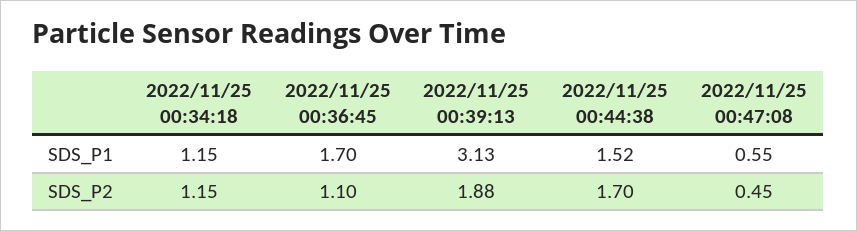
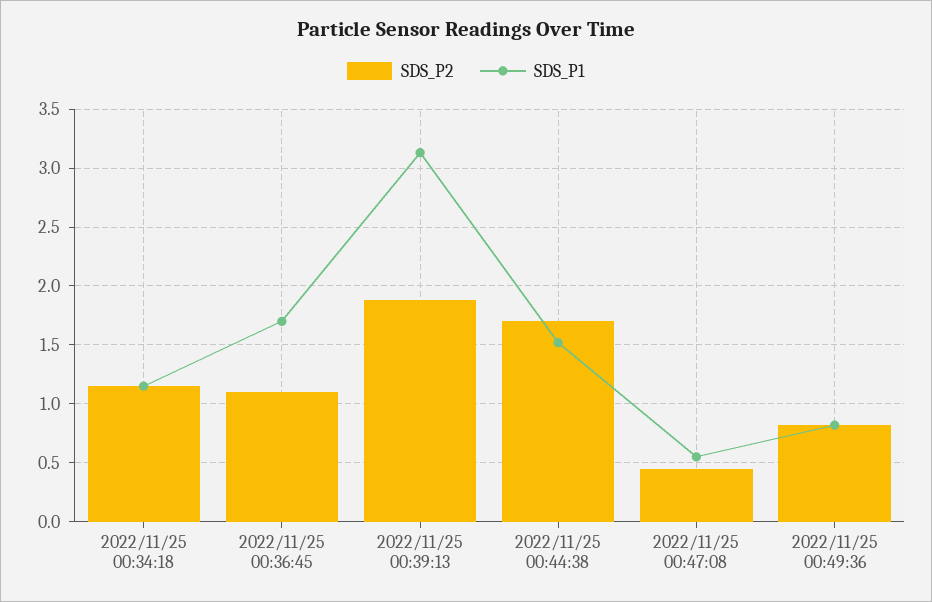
SDS_P2, 2022/11/25 00:49:36: none -> 0.8
SDS_P1, 2022/11/25 00:49:36: none -> 0.8

